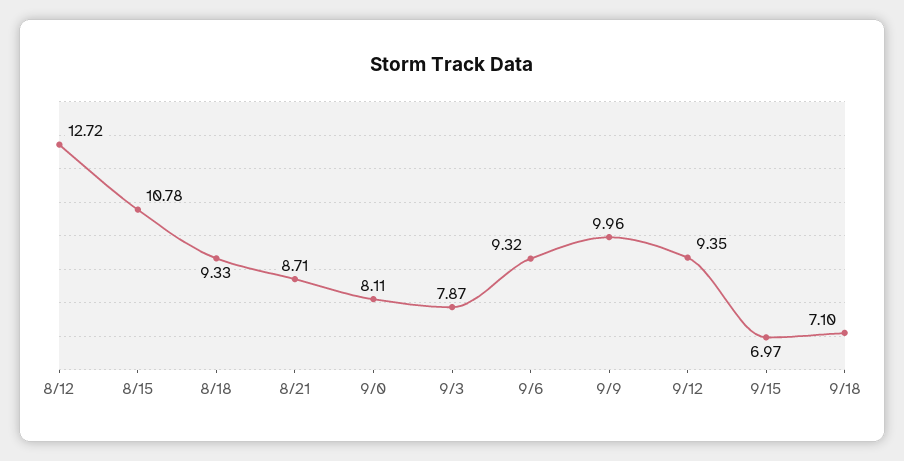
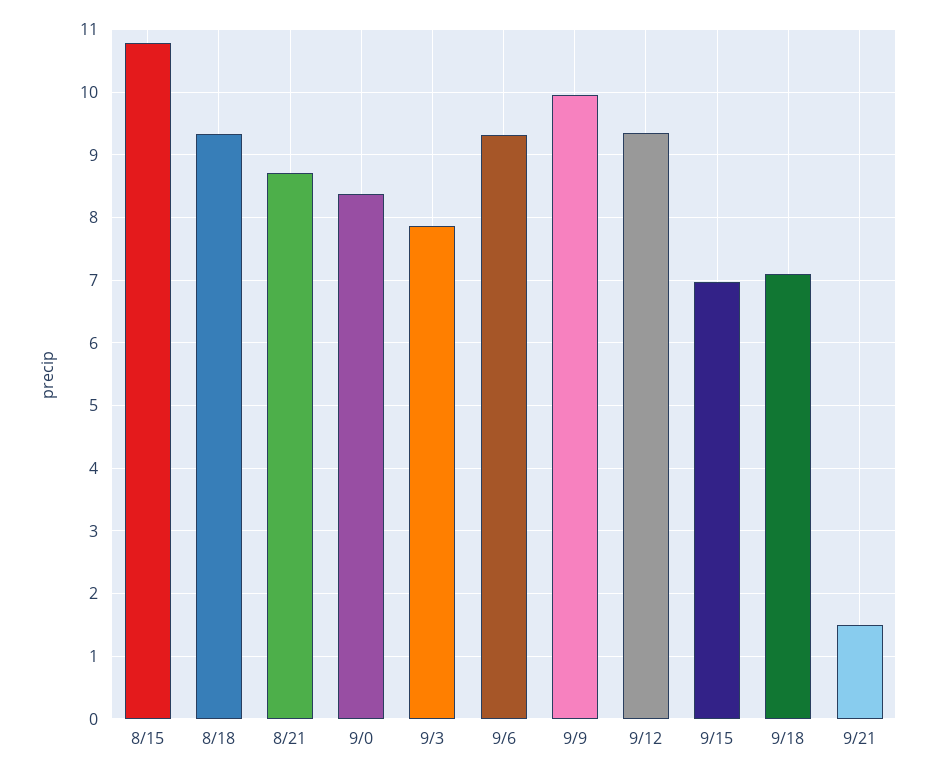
8/12: 12.72 -> none
9/0: 8.11 -> 8.4
9/21: none -> 1.5

